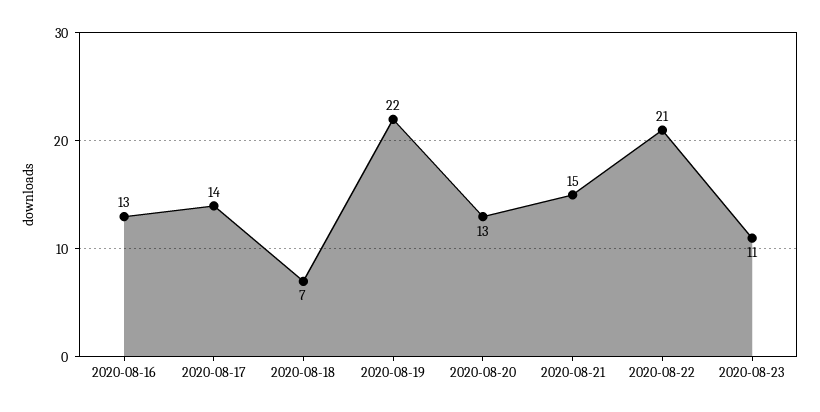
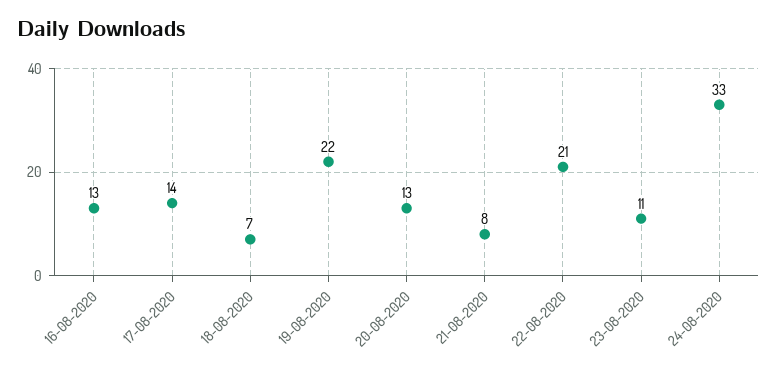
2020-08-21: 15 -> 8
24-08-2020: none -> 33

